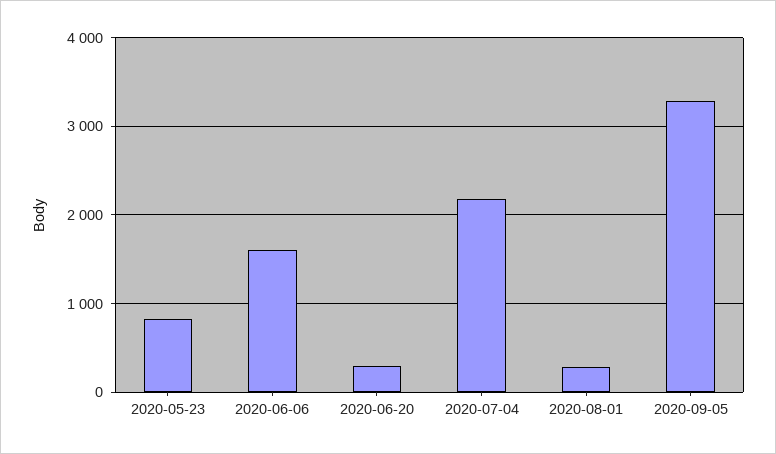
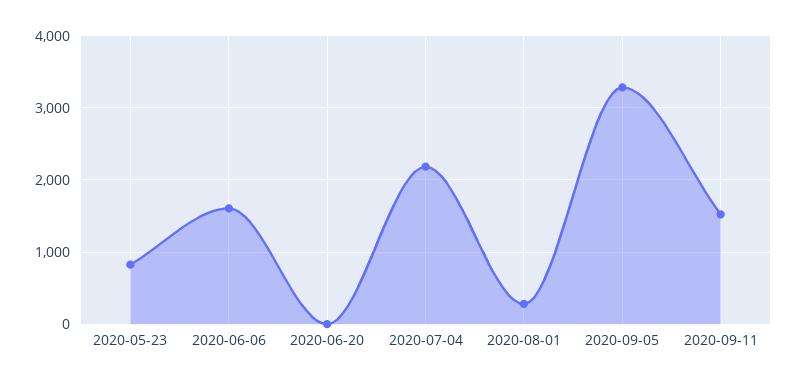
2020-06-20: 300 -> 0
2020-09-11: none -> 1500

